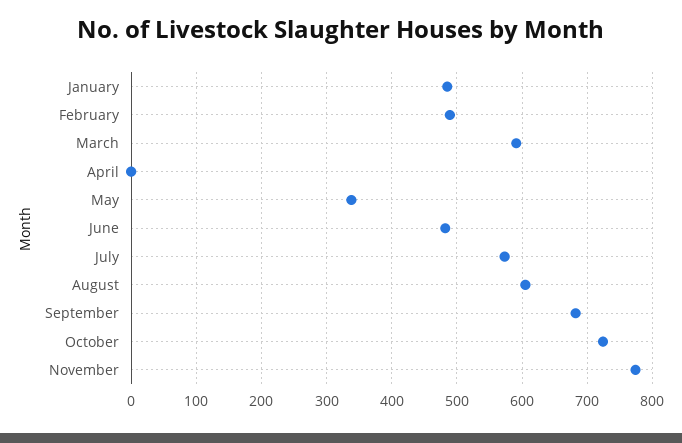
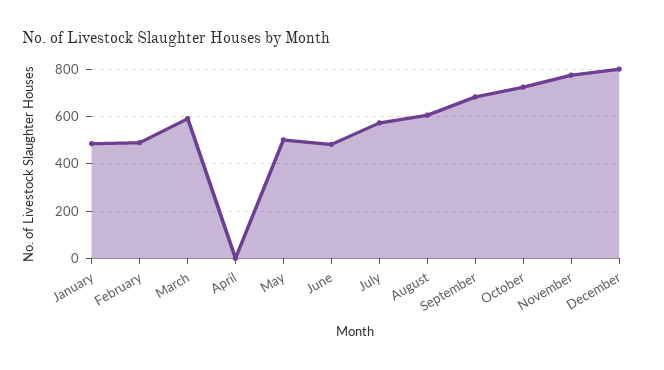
May: 340 -> 500
December: none -> 800

